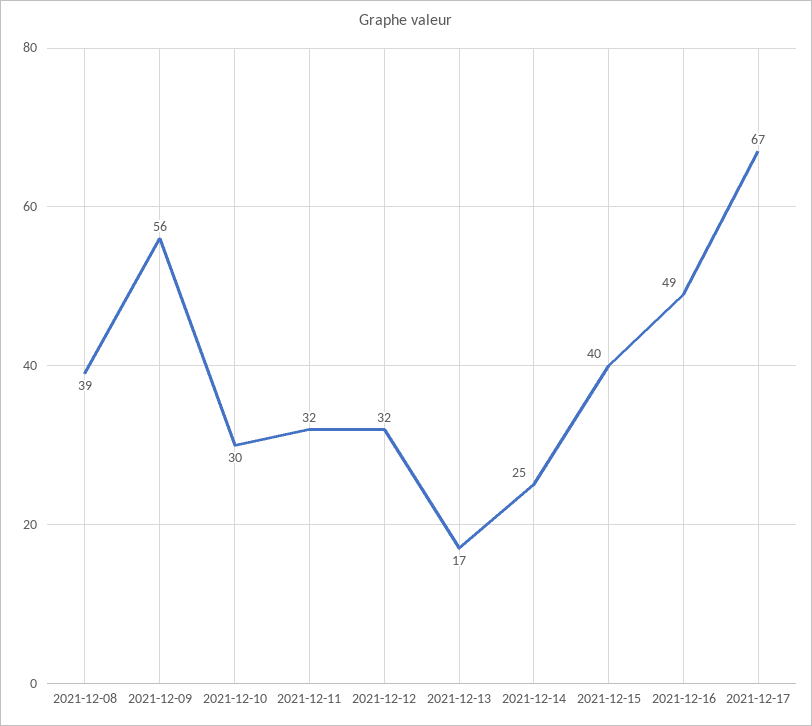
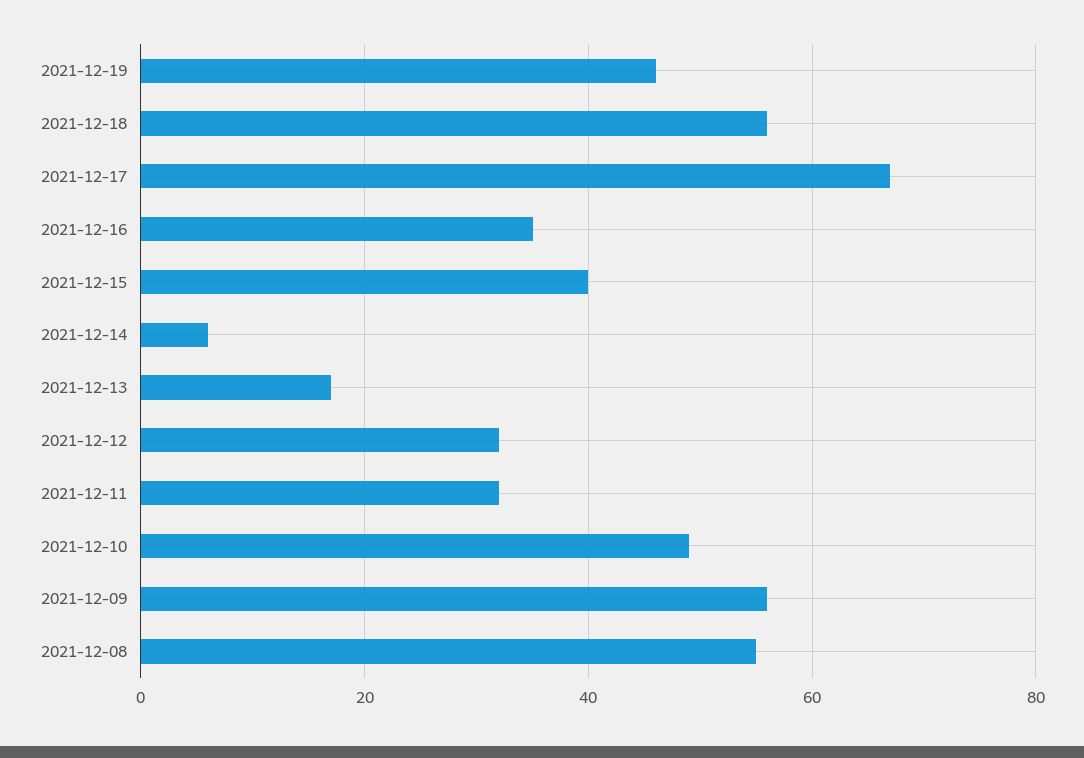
2021-12-08: 39 -> 55
2021-12-10: 30 -> 50
2021-12-14: 25 -> 5
2021-12-16: 49 -> 35
2021-12-19: none -> 45
2021-12-18: none -> 55

